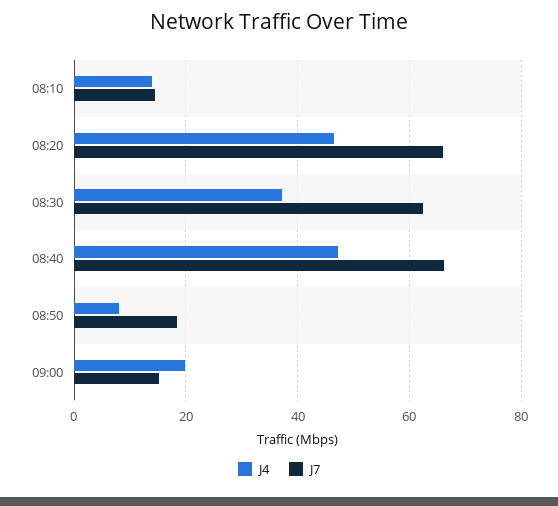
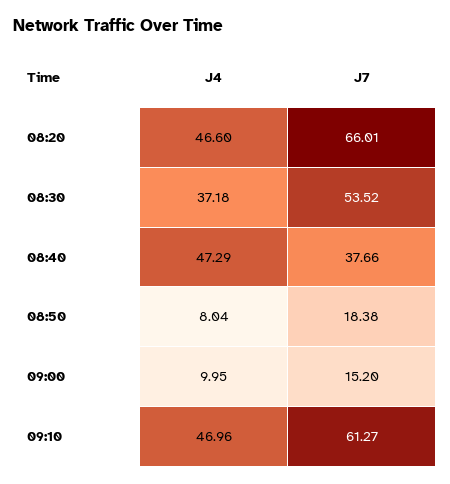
J4, 08:10: 14 -> none
J7, 08:10: 14 -> none
J7, 08:30: 62 -> 53.52
J7, 08:40: 66 -> 37.66
J4, 09:00: 20 -> 9.95
J4, 09:10: none -> 46.96
J7, 09:10: none -> 61.27

